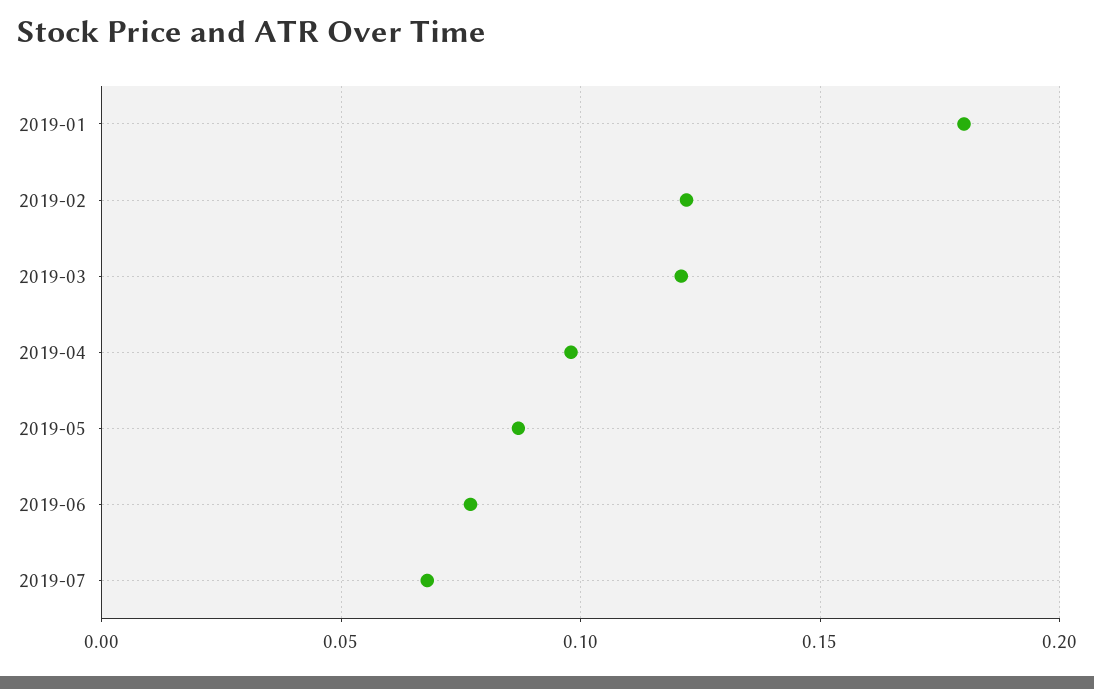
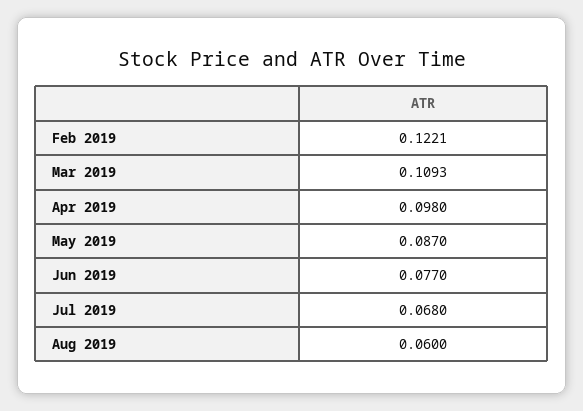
2019-01: 0.18 -> none
2019-03: 0.12 -> 0.1093
Aug 2019: none -> 0.06

